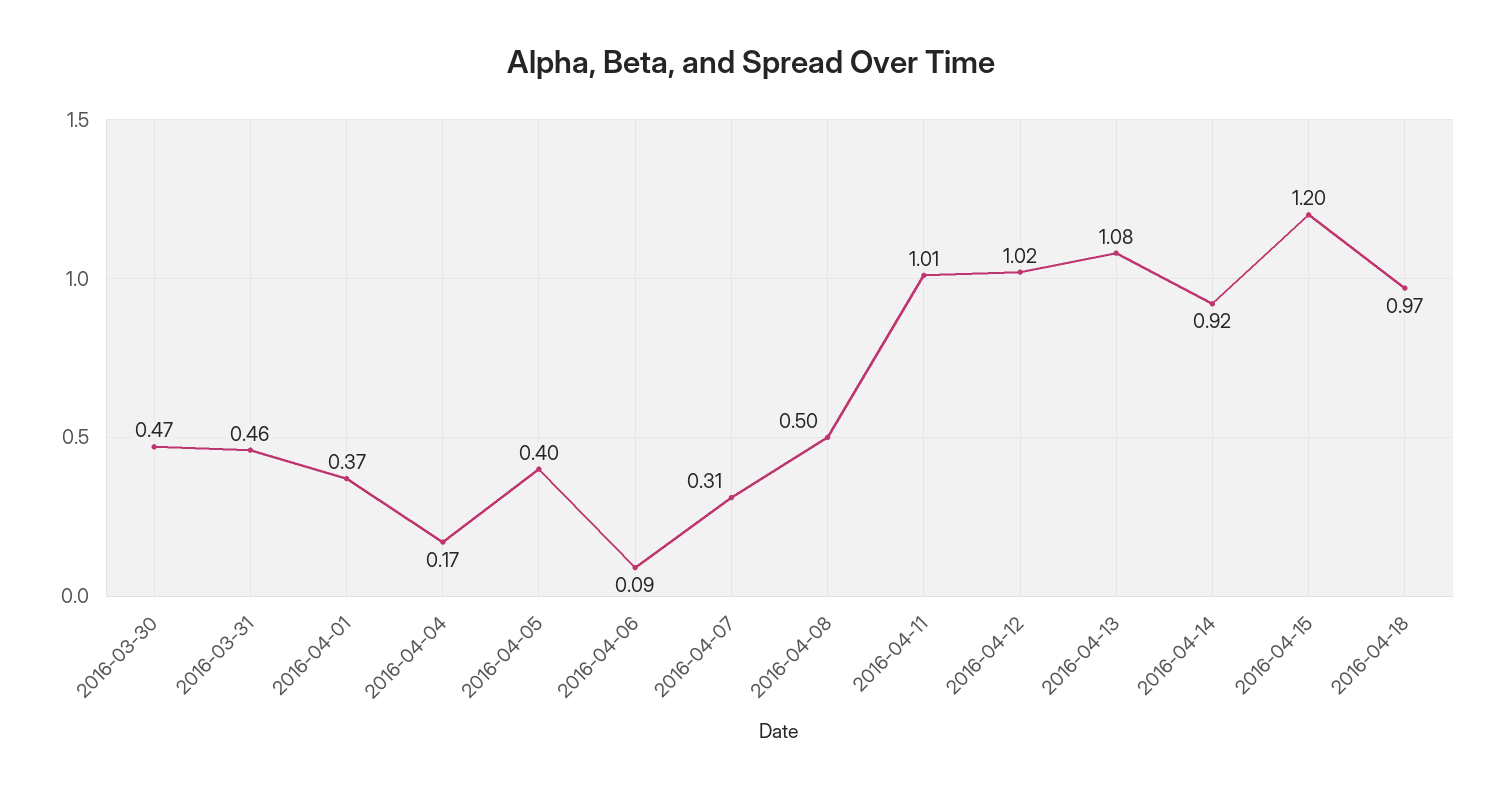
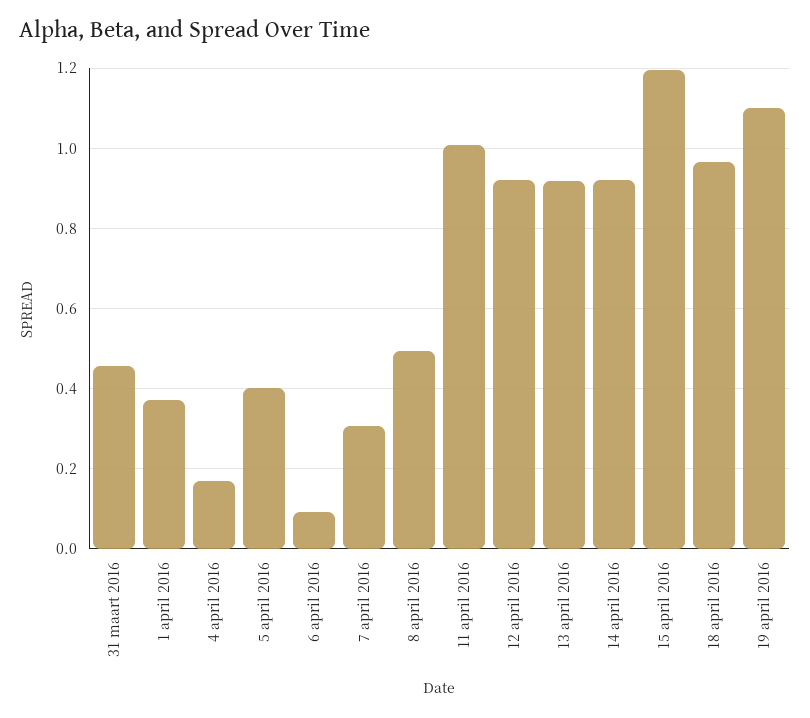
2016-03-30: 0.47 -> none
2016-04-12: 1.02 -> 0.92
2016-04-13: 1.08 -> 0.92
19 april 2016: none -> 1.1

